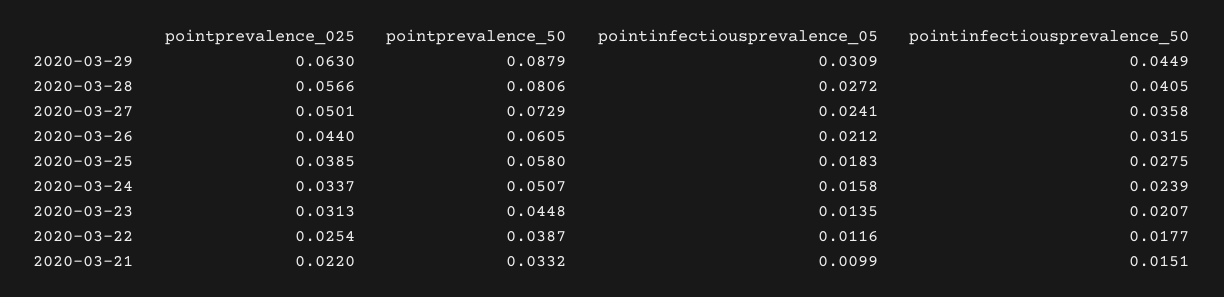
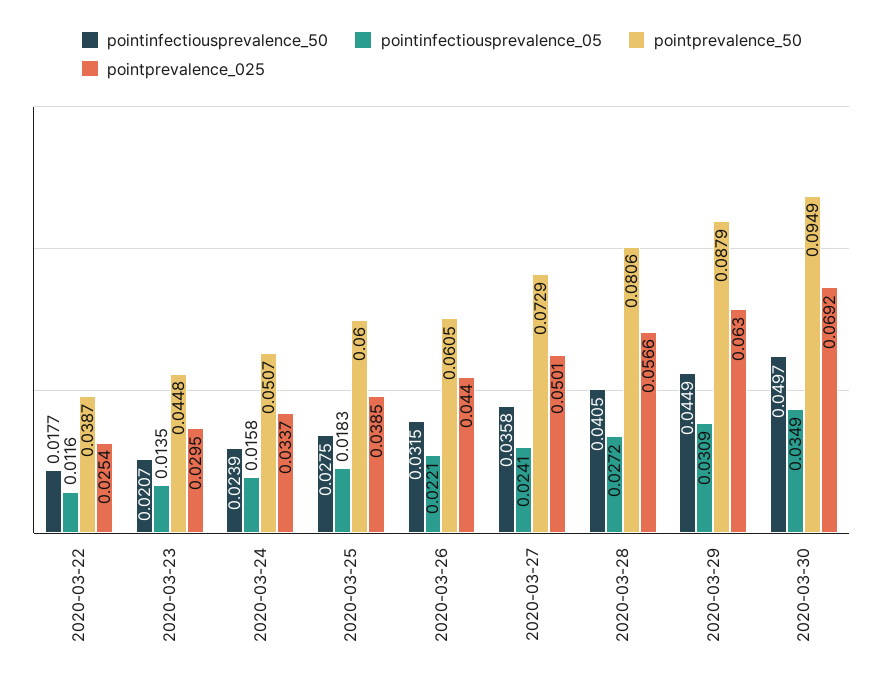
pointinfectiousprevalence_05, 2020-03-26: 0.0212 -> 0.0221
pointprevalence_50, 2020-03-25: 0.058 -> 0.06
pointprevalence_025, 2020-03-23: 0.0313 -> 0.0295
pointprevalence_025, 2020-03-21: 0.022 -> none
pointprevalence_50, 2020-03-21: 0.0332 -> none
pointinfectiousprevalence_05, 2020-03-21: 0.0099 -> none
pointinfectiousprevalence_50, 2020-03-21: 0.0151 -> none
pointinfectiousprevalence_50, 2020-03-30: none -> 0.0497
pointinfectiousprevalence_05, 2020-03-30: none -> 0.0349
pointprevalence_50, 2020-03-30: none -> 0.0949
pointprevalence_025, 2020-03-30: none -> 0.0692

